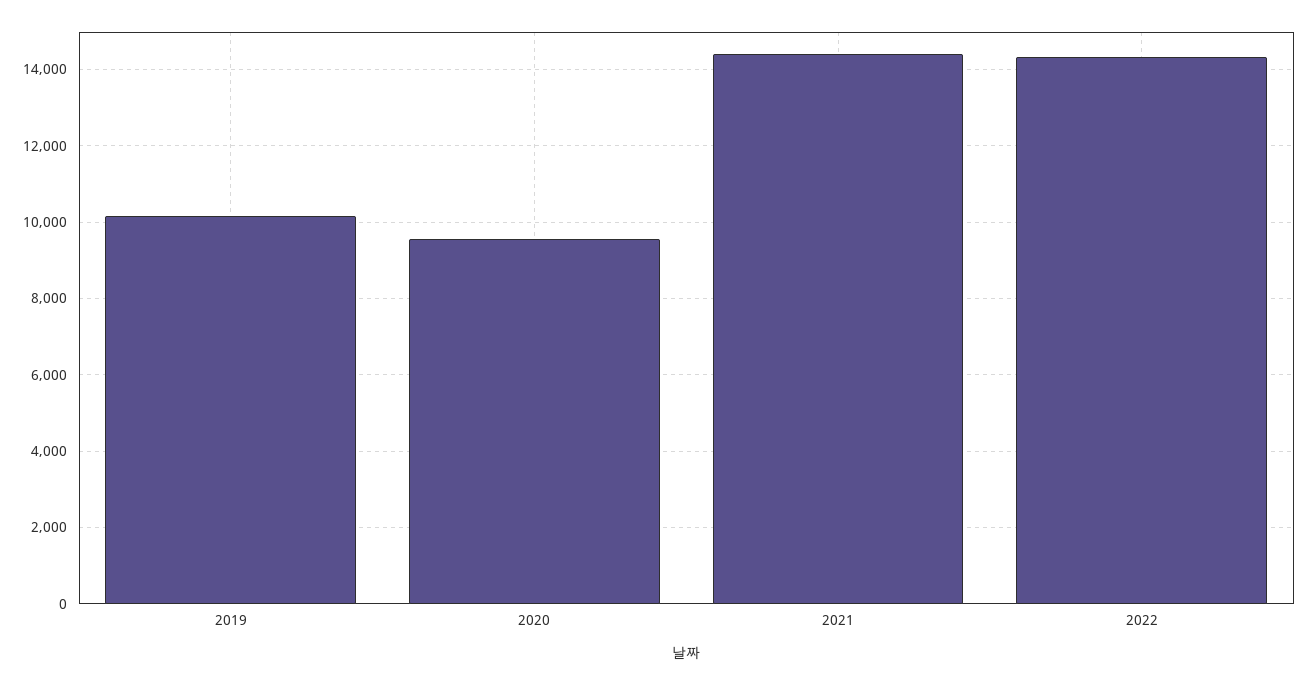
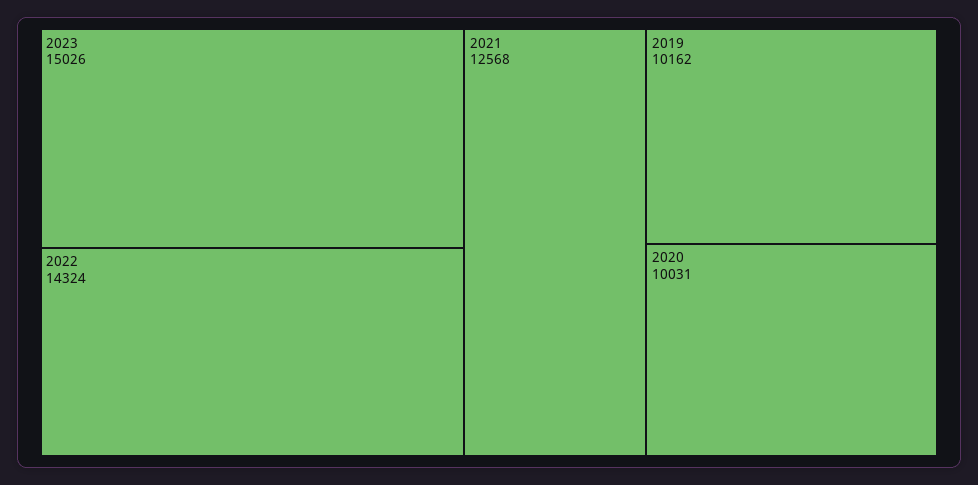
2020: 9600 -> 10031
2021: 14400 -> 12568
2023: none -> 15026

